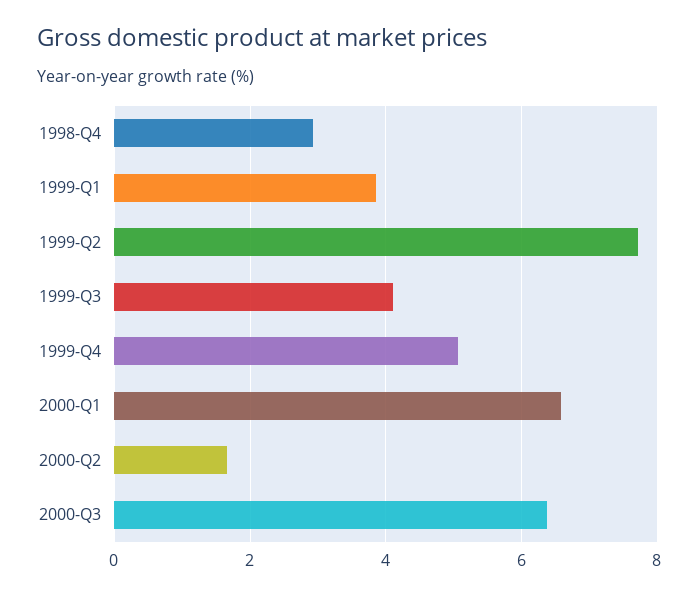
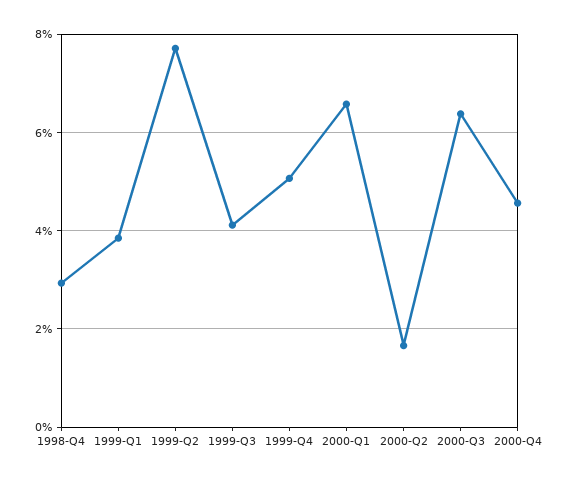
2000-Q4: none -> 4.6

